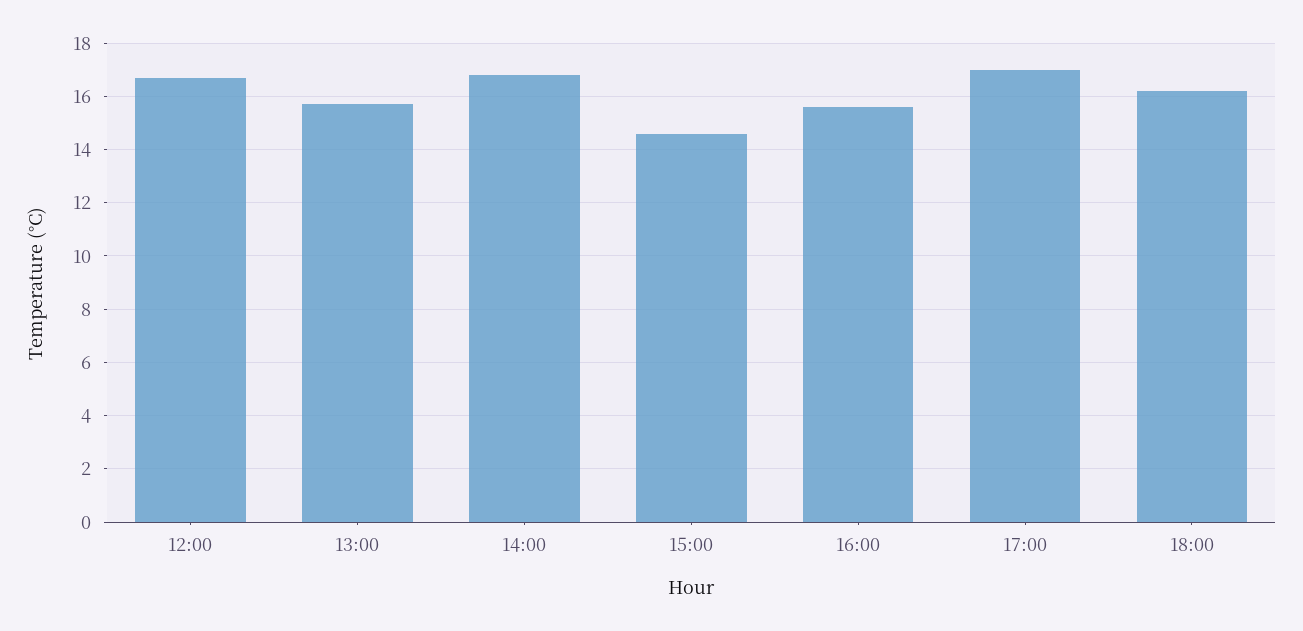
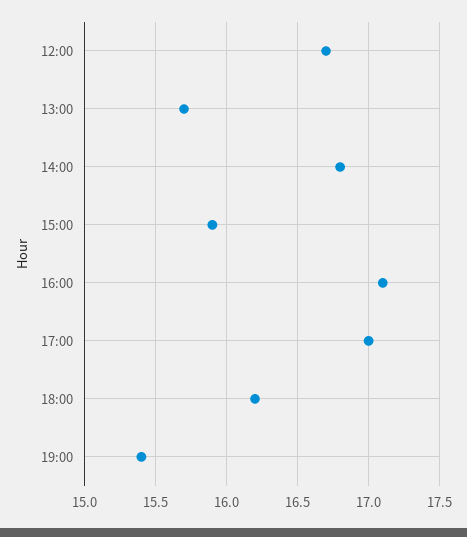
15:00: 14.5 -> 15.9
16:00: 15.5 -> 17.1
19:00: none -> 15.4

